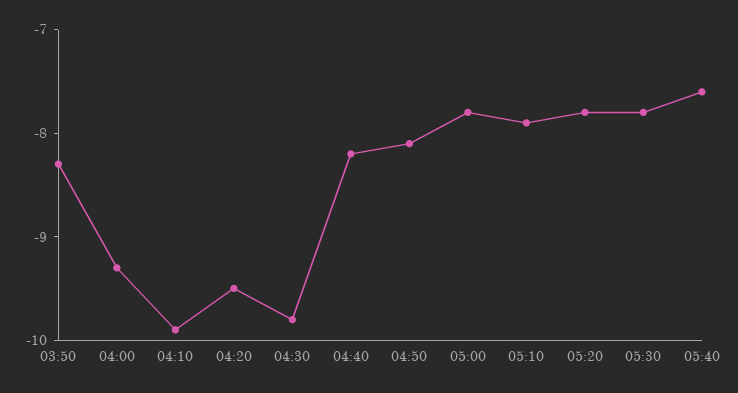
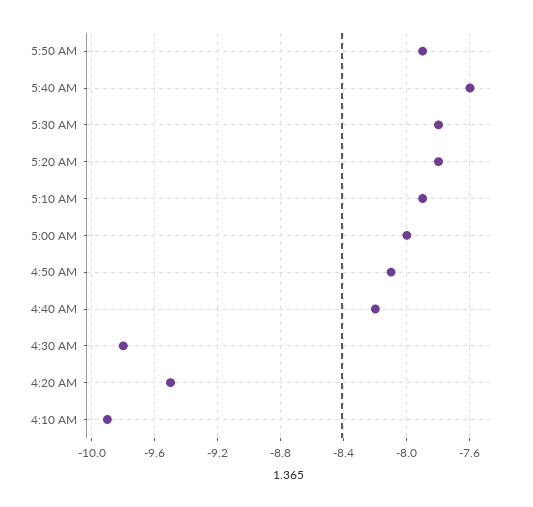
03:50: -8.3 -> none
04:00: -9.3 -> none
05:00: -7.8 -> -8
5:50 AM: none -> -7.9

